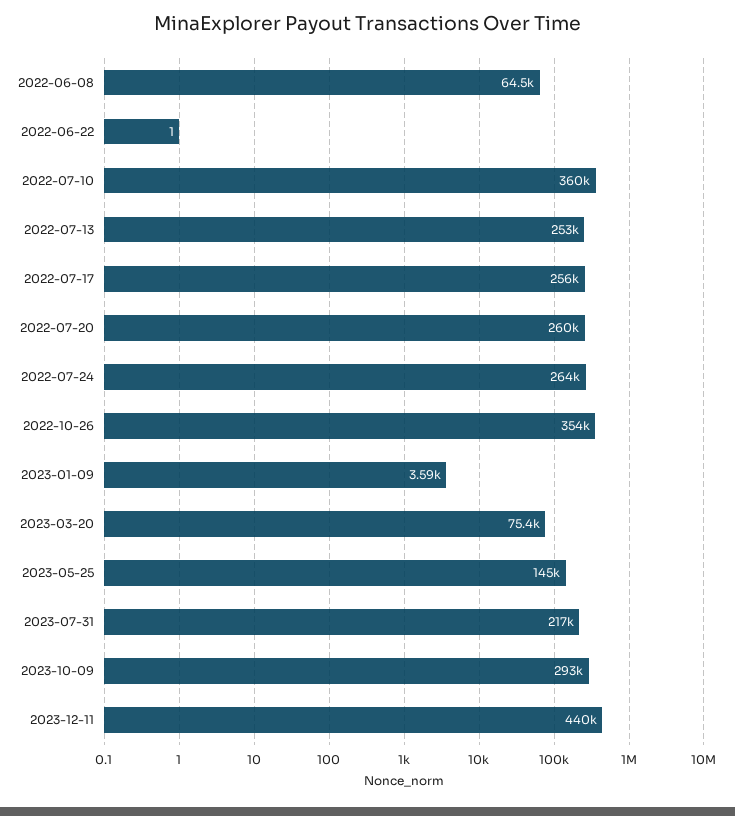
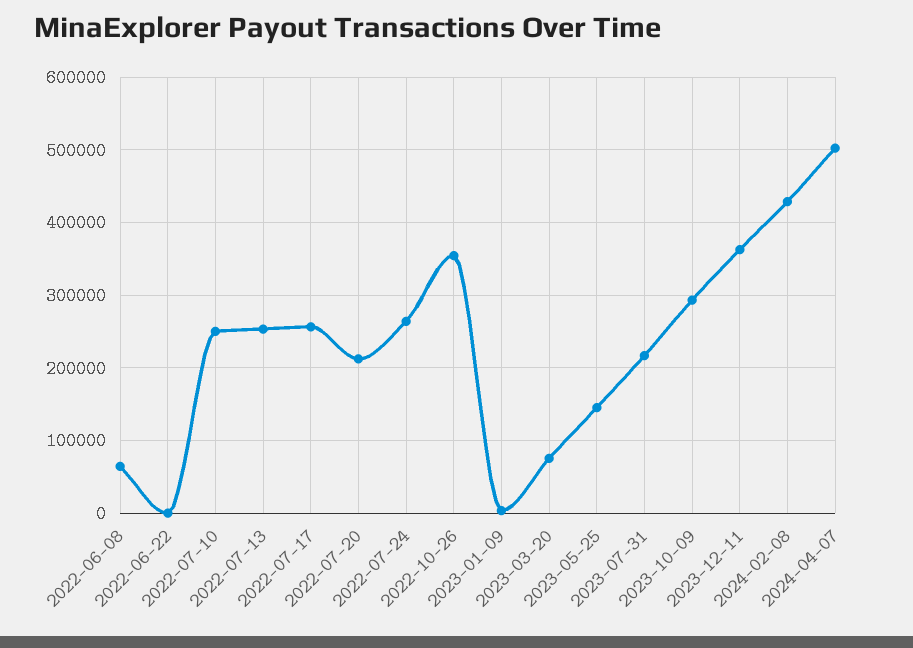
2022-07-10: 360000 -> 250000
2022-07-20: 260000 -> 210000
2023-12-11: 440000 -> 360000
2024-02-08: none -> 430000
2024-04-07: none -> 500000

